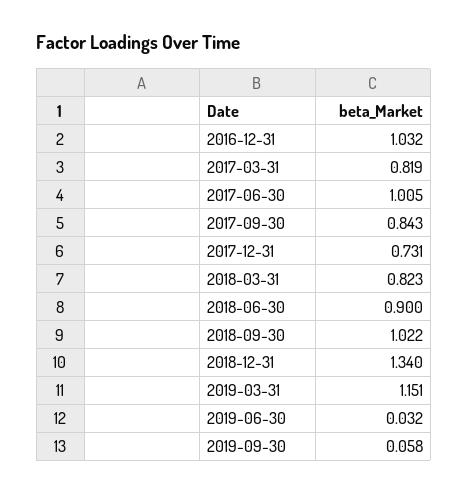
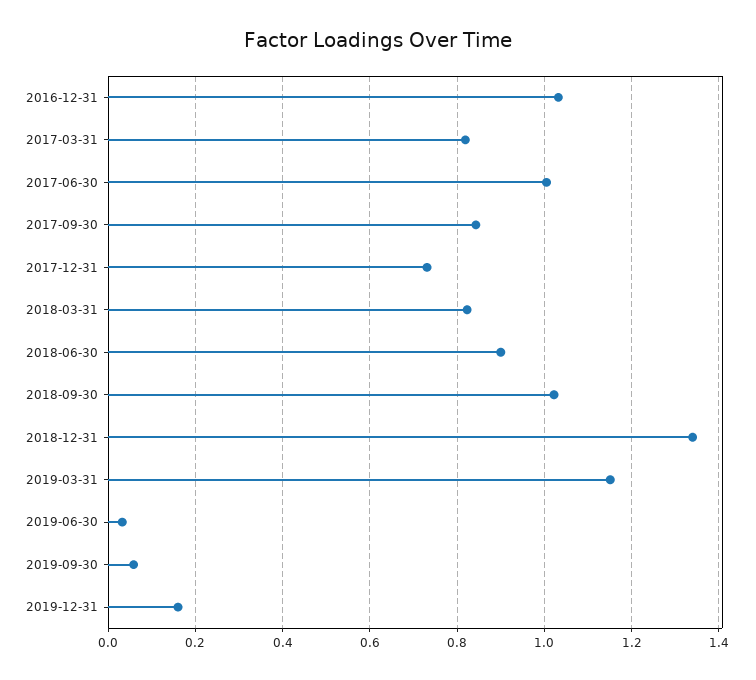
2019-12-31: none -> 0.16

